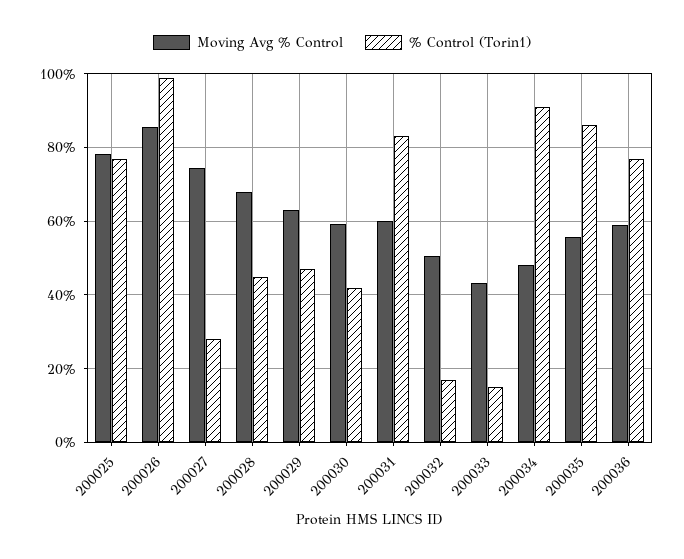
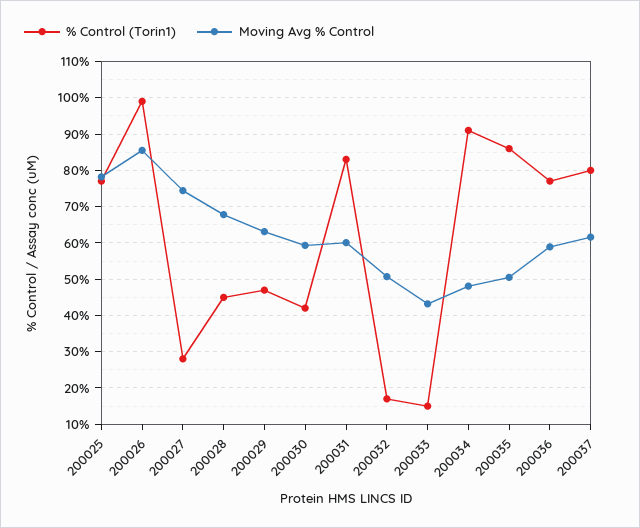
Moving Avg % Control, 200035: 56 -> 50
% Control (Torin1), 200037: none -> 80
Moving Avg % Control, 200037: none -> 62

